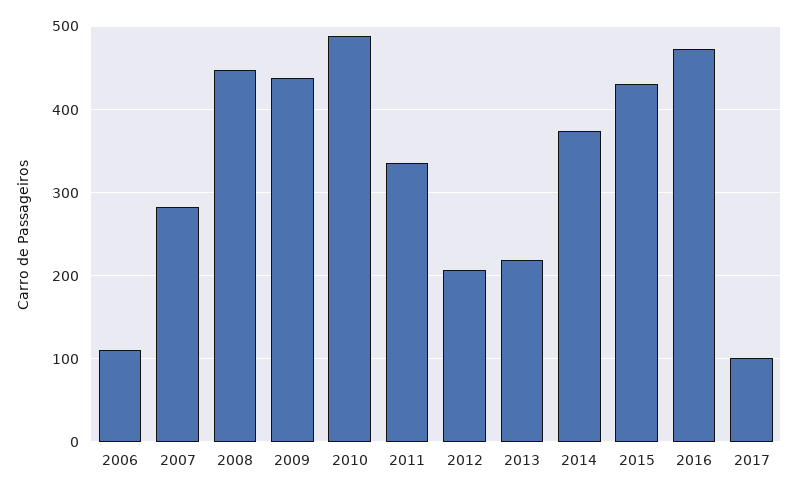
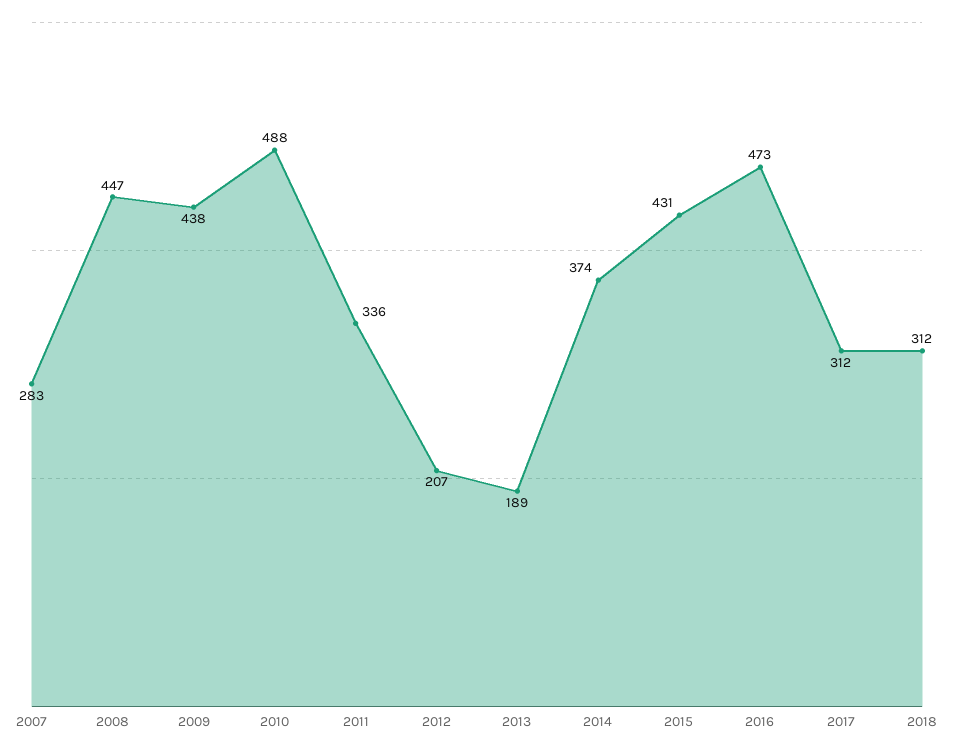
2006: 110 -> none
2013: 220 -> 189
2017: 100 -> 312
2018: none -> 312

